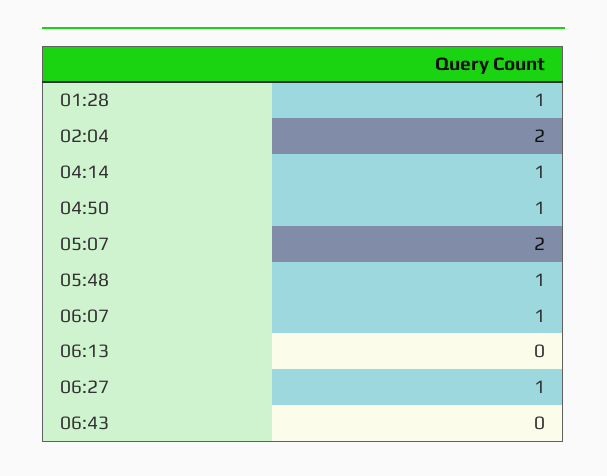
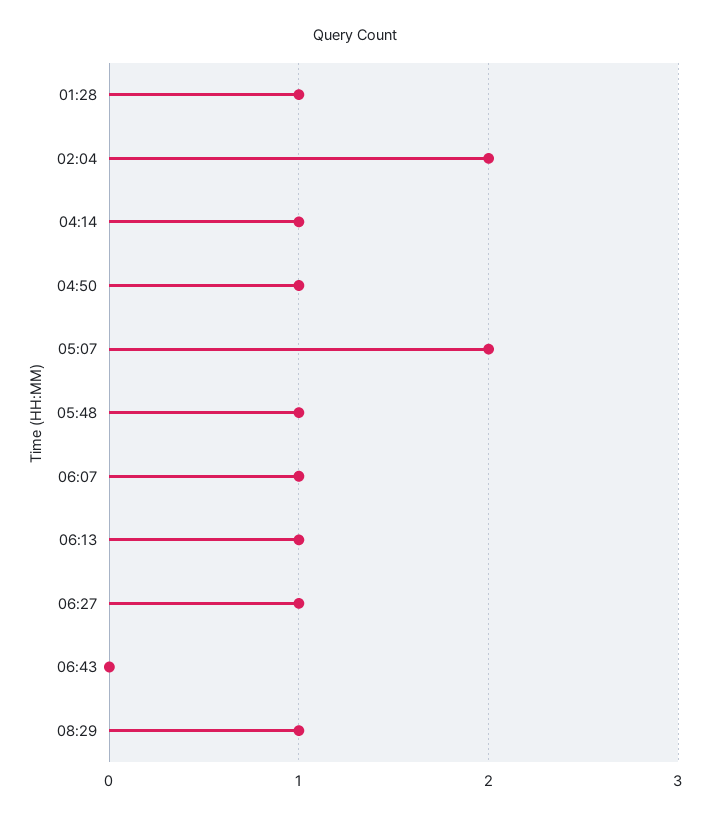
06:13: 0 -> 1
08:29: none -> 1

